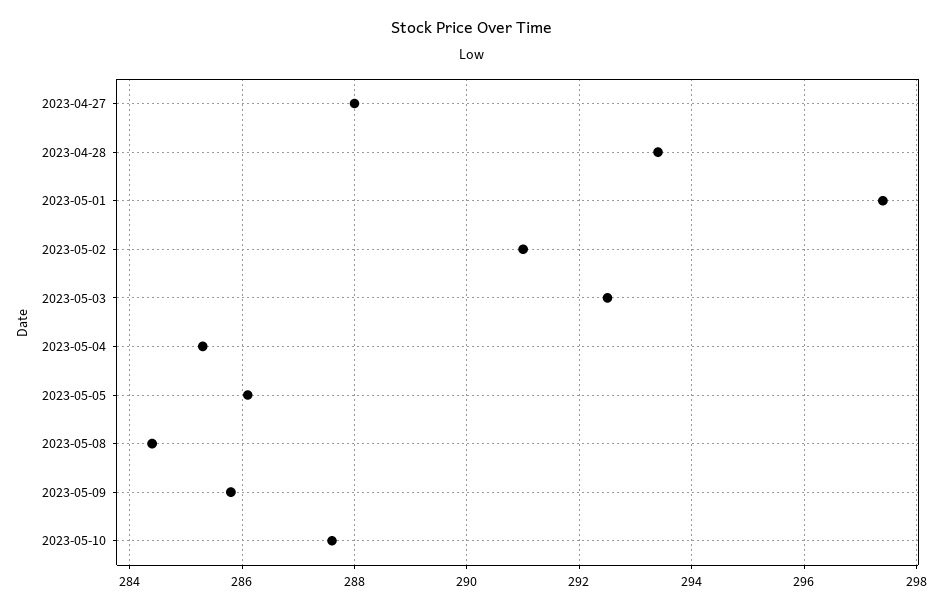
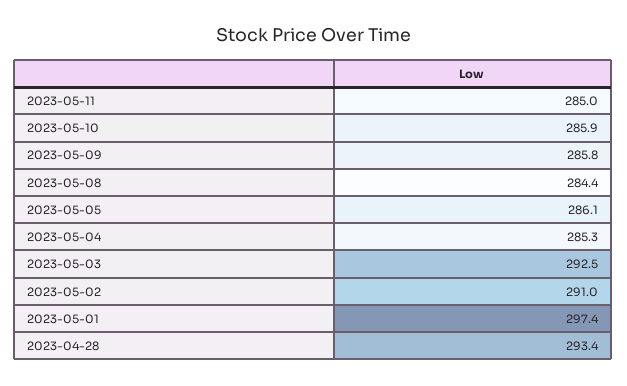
2023-04-27: 288 -> none
2023-05-10: 287.5 -> 285.9
2023-05-11: none -> 285

